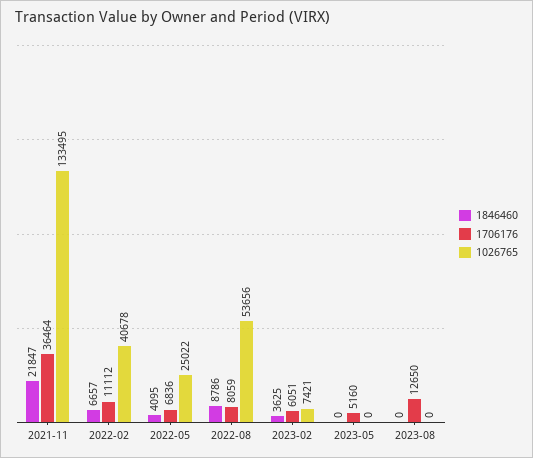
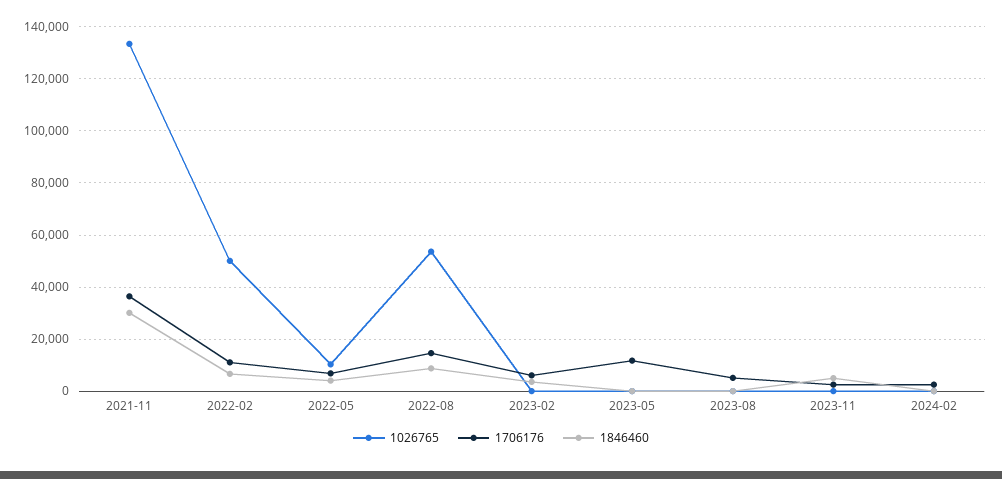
1846460, 2021-11: 21847 -> 30000
1026765, 2022-02: 40678 -> 50000
1026765, 2022-05: 25022 -> 10000
1706176, 2022-08: 8059 -> 15000
1026765, 2023-02: 7421 -> 0
1706176, 2023-05: 5160 -> 12500
1706176, 2023-08: 12650 -> 5000
1026765, 2023-11: none -> 0
1706176, 2023-11: none -> 2500
1846460, 2023-11: none -> 5000
1026765, 2024-02: none -> 0
1706176, 2024-02: none -> 2500
1846460, 2024-02: none -> 0

